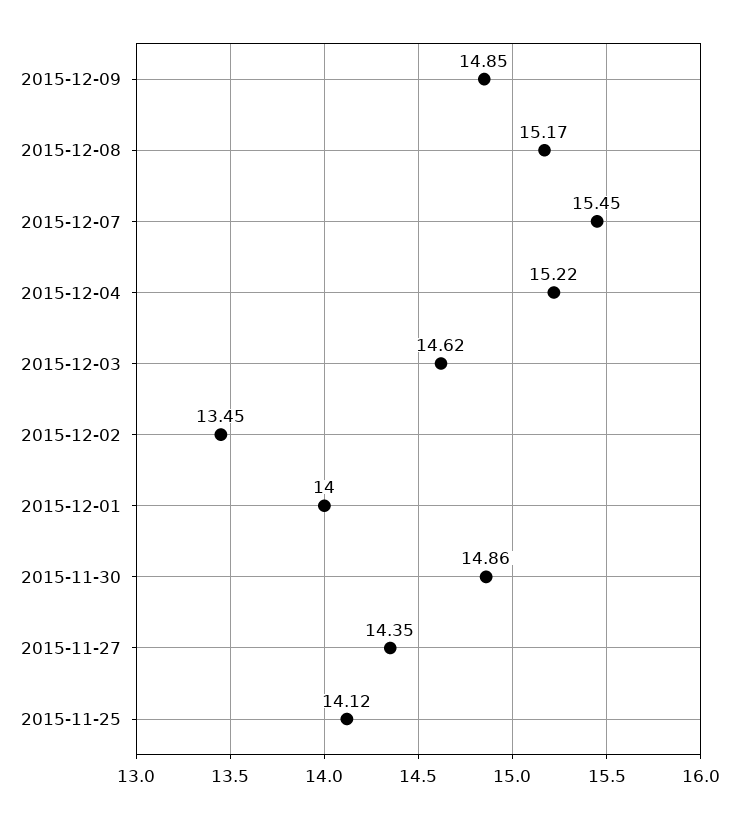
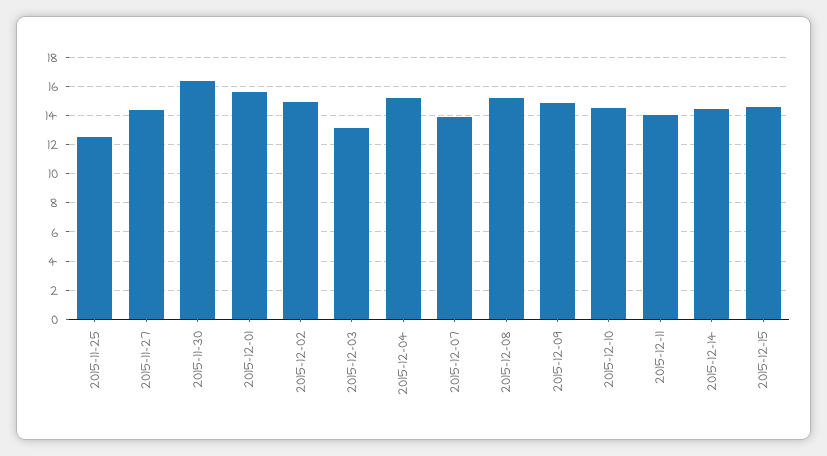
2015-12-07: 15.45 -> 14
2015-12-03: 14.62 -> 13
2015-12-02: 13.45 -> 15
2015-12-01: 14 -> 15.5
2015-11-30: 14.86 -> 16.5
2015-11-25: 14.12 -> 12.5
2015-12-10: none -> 14.5
2015-12-11: none -> 14
2015-12-14: none -> 14.5
2015-12-15: none -> 14.5

